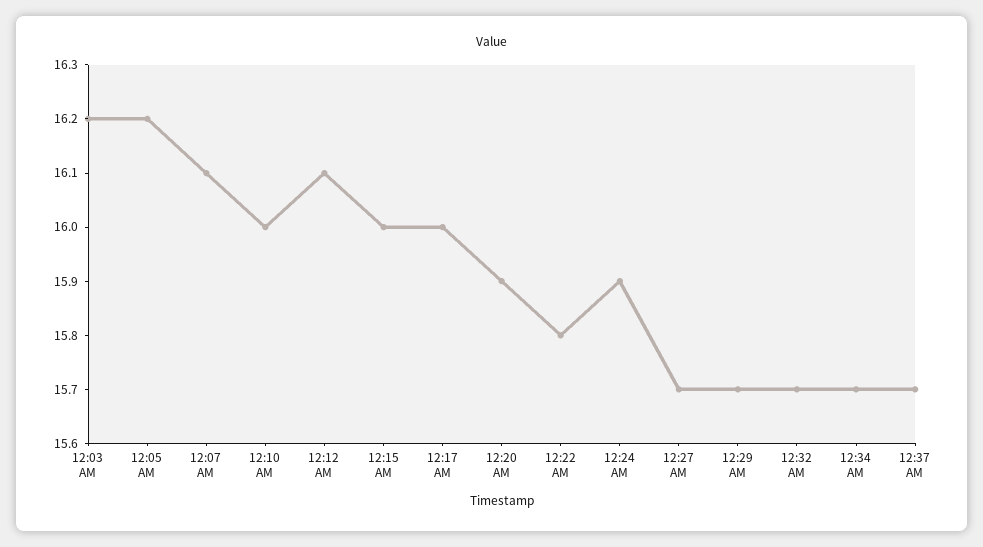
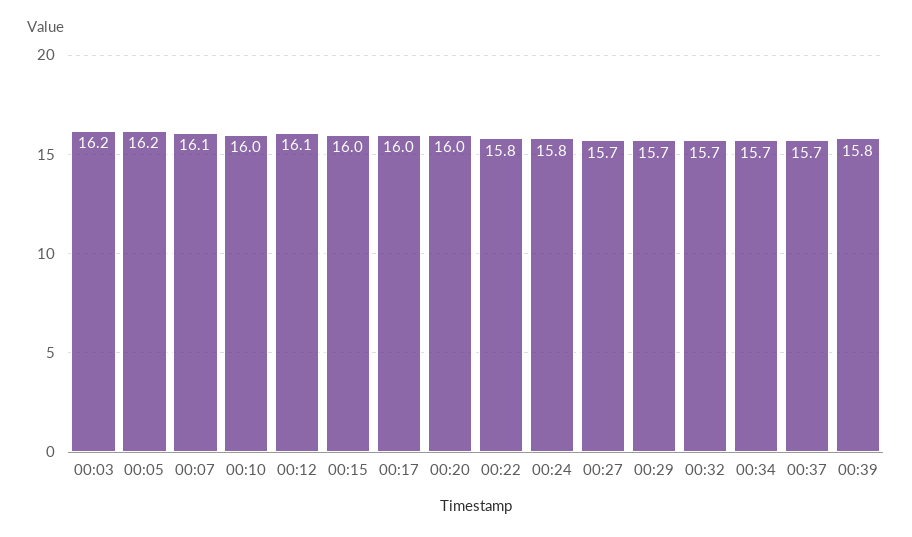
12:20 AM: 15.9 -> 16
12:24 AM: 15.9 -> 15.8
00:39: none -> 15.8

